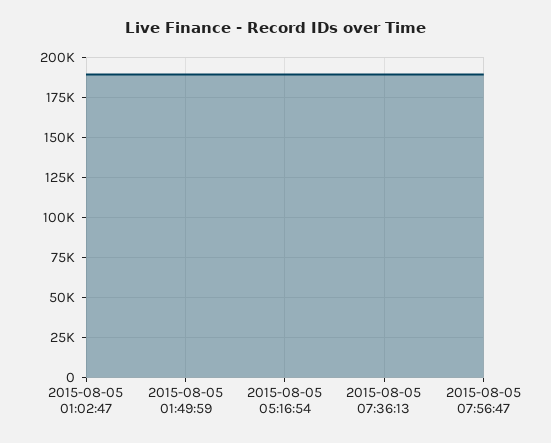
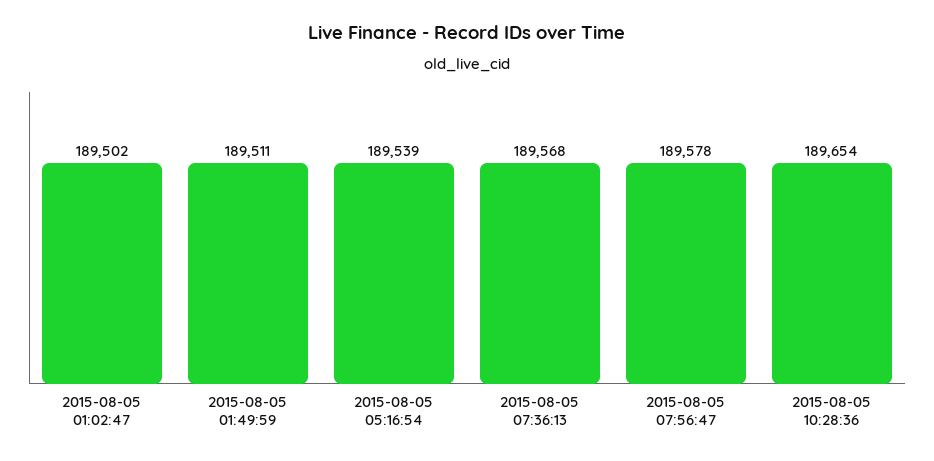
2015-08-05 10:28:36: none -> 189654

